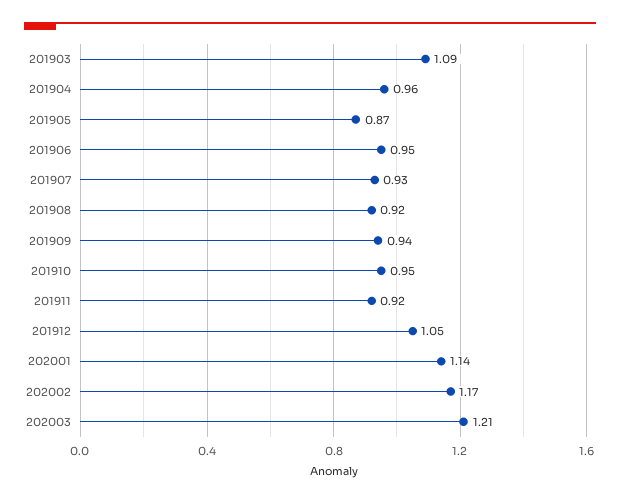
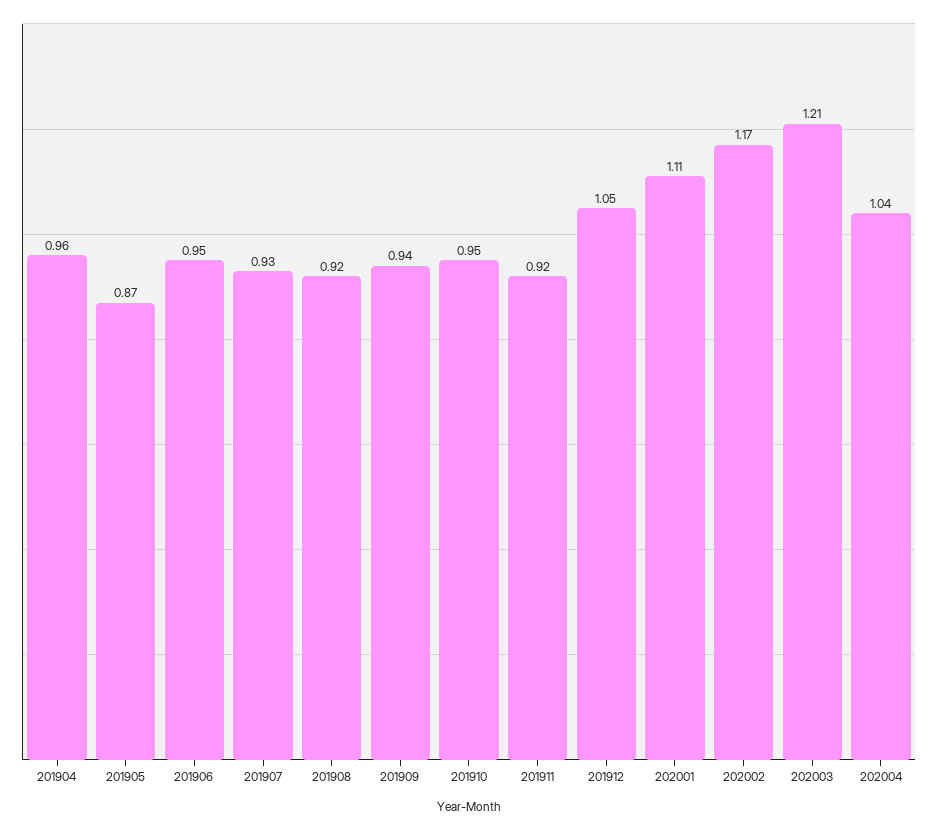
201903: 1.09 -> none
202001: 1.14 -> 1.11
202004: none -> 1.04

